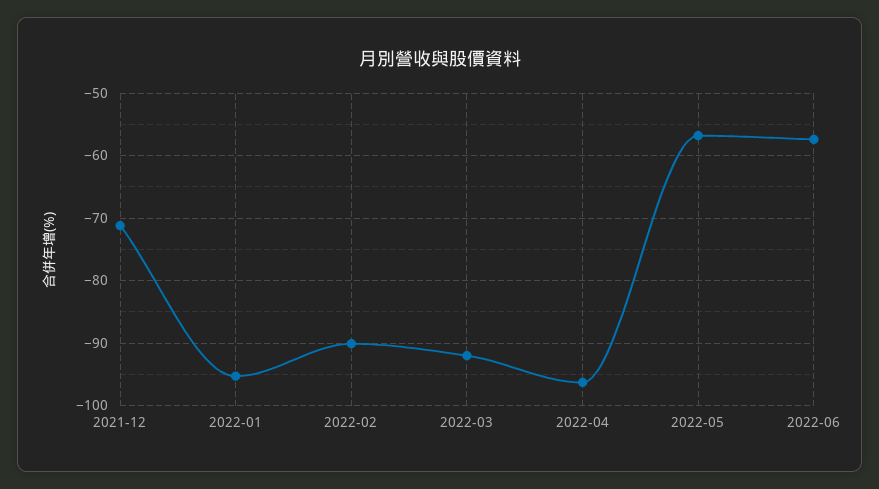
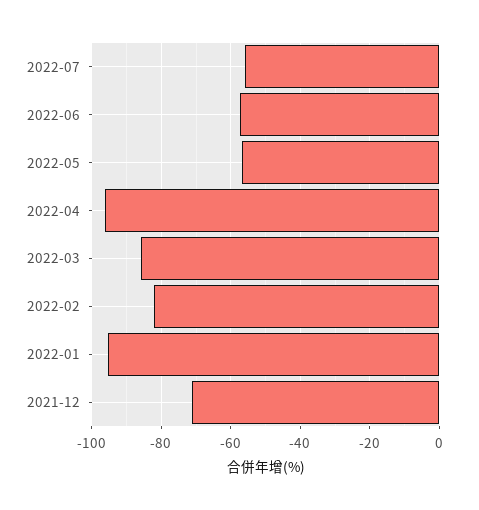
2022-02: -90 -> -82
2022-03: -92 -> -86
2022-07: none -> -56

